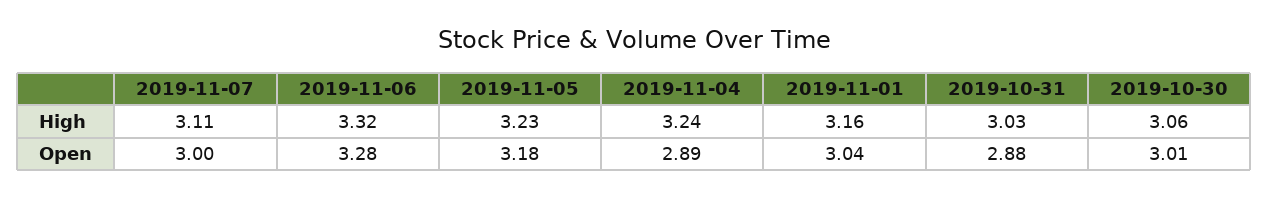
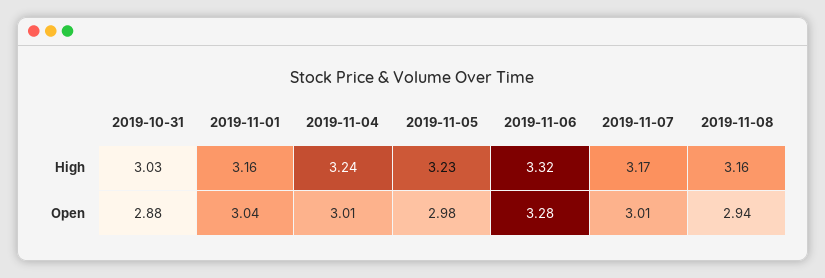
2019-11-07, High: 3.11 -> 3.17
2019-10-30, High: 3.06 -> none
2019-11-07, Open: 3 -> 3.01
2019-11-05, Open: 3.18 -> 2.98
2019-11-04, Open: 2.89 -> 3.01
2019-10-30, Open: 3.01 -> none
2019-11-08, High: none -> 3.16
2019-11-08, Open: none -> 2.94

